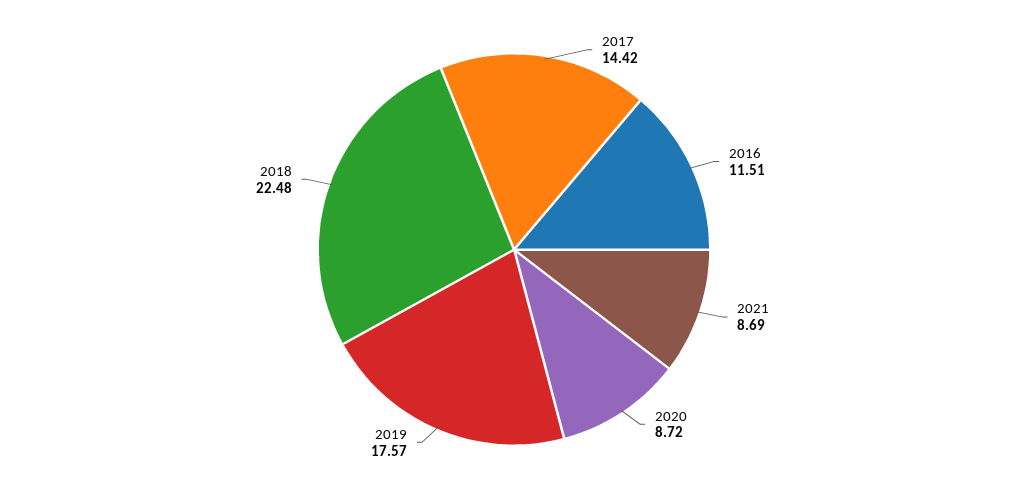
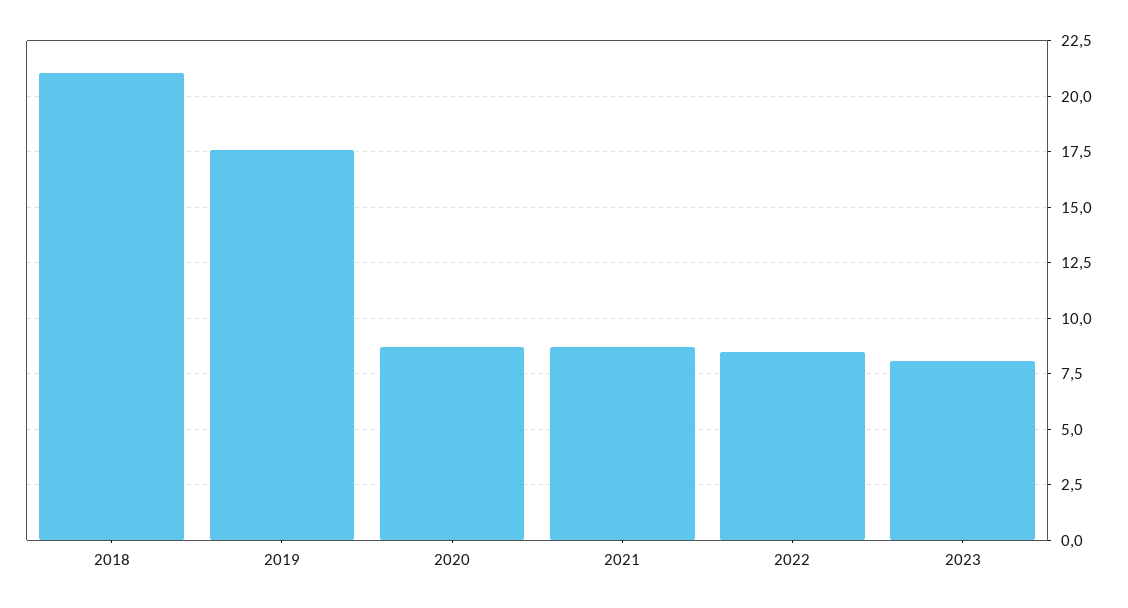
2017: 14.42 -> none
2016: 11.51 -> none
2018: 22.48 -> 21
2022: none -> 8.5
2023: none -> 8

